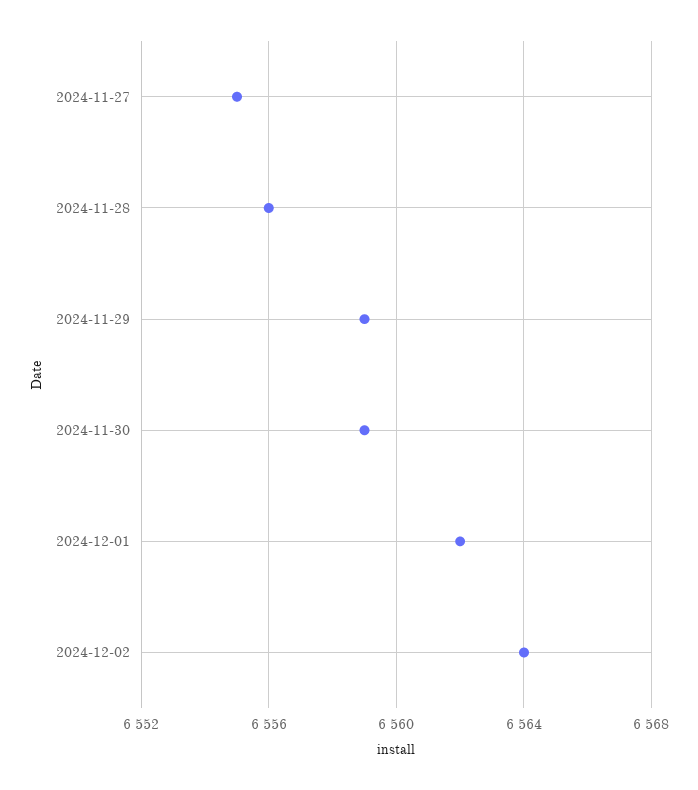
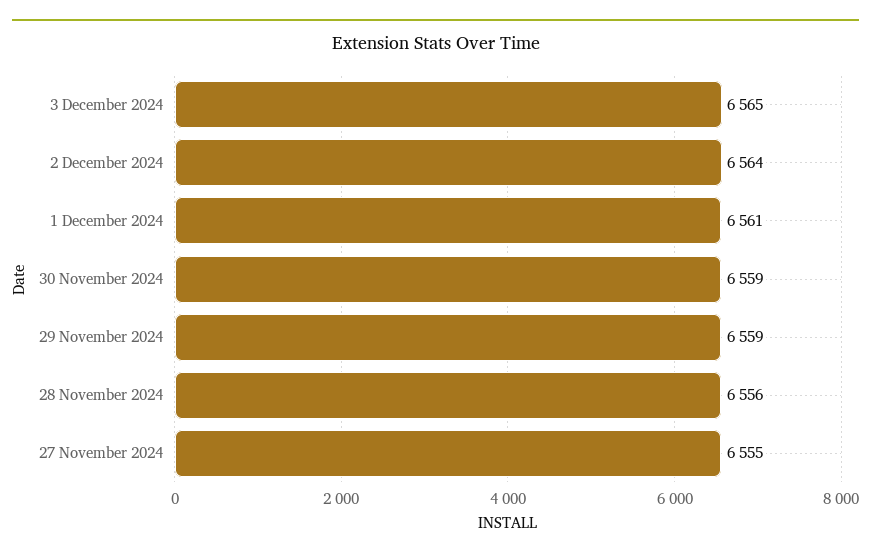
2024-12-01: 6562 -> 6561
3 December 2024: none -> 6565

